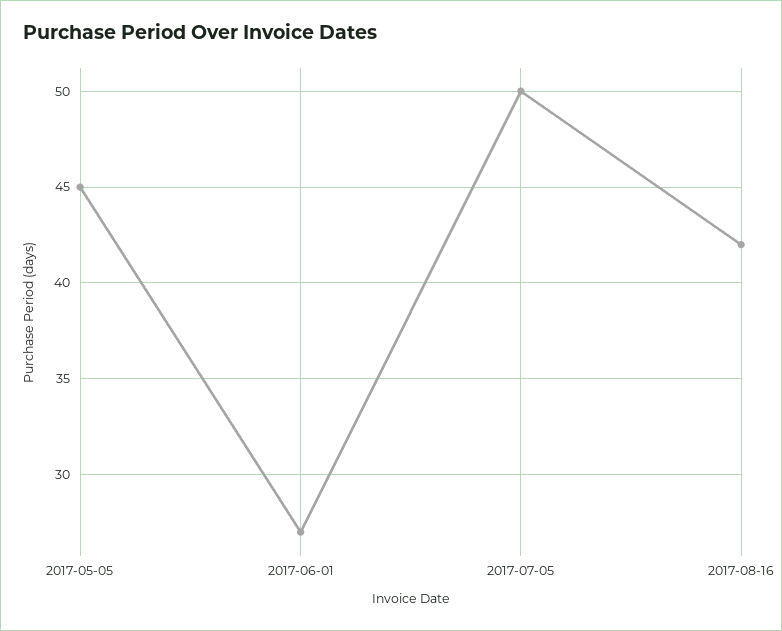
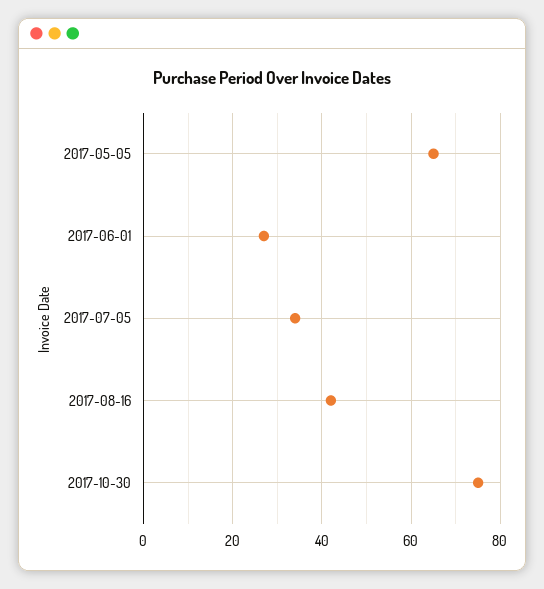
2017-05-05: 45 -> 65
2017-07-05: 50 -> 35
2017-10-30: none -> 75

